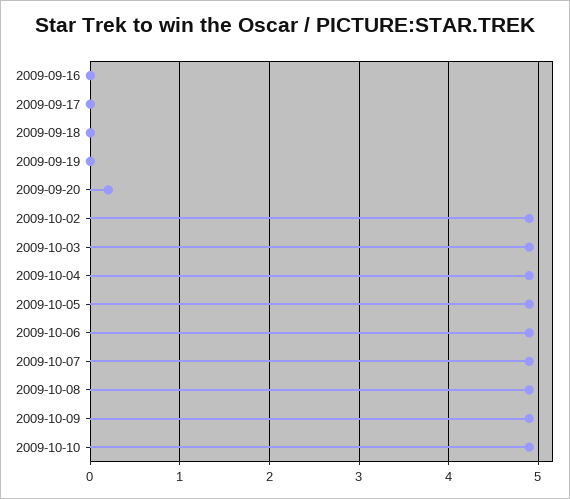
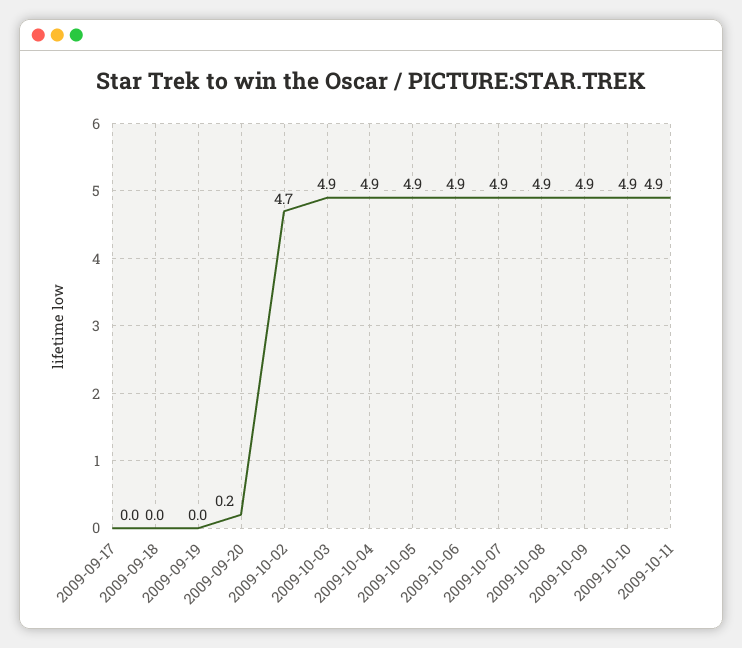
2009-09-16: 0 -> none
2009-10-02: 4.9 -> 4.7
2009-10-11: none -> 4.9

